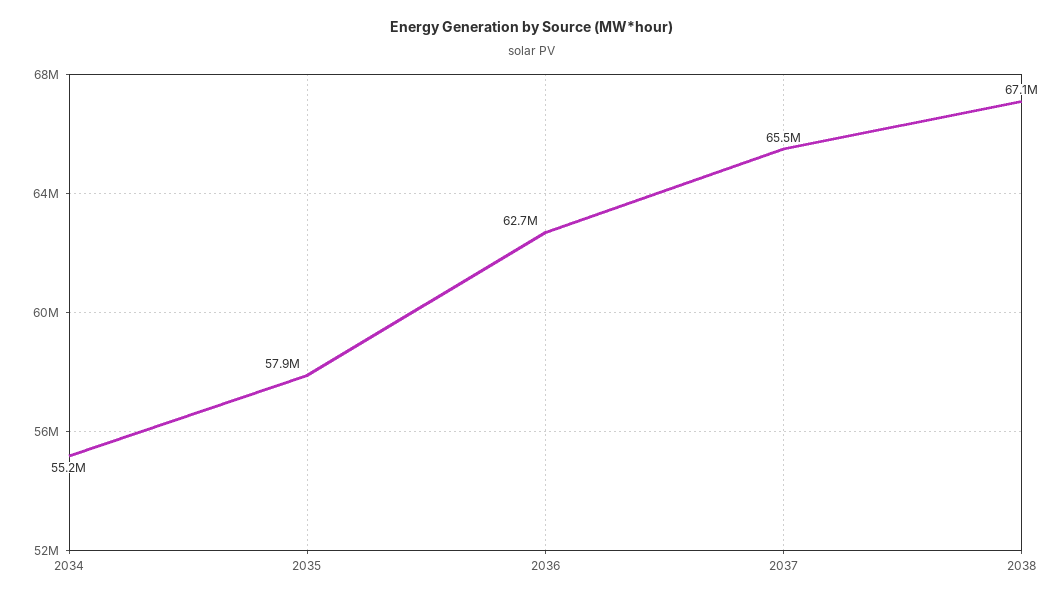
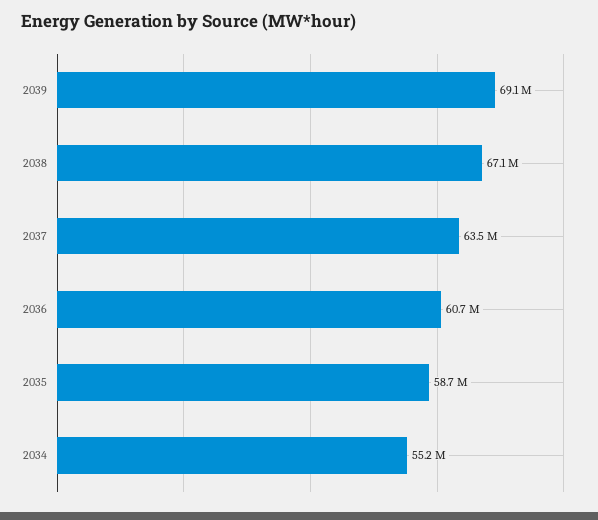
2035: 57900000 -> 58700000
2036: 62700000 -> 60700000
2037: 65500000 -> 63500000
2039: none -> 69100000

